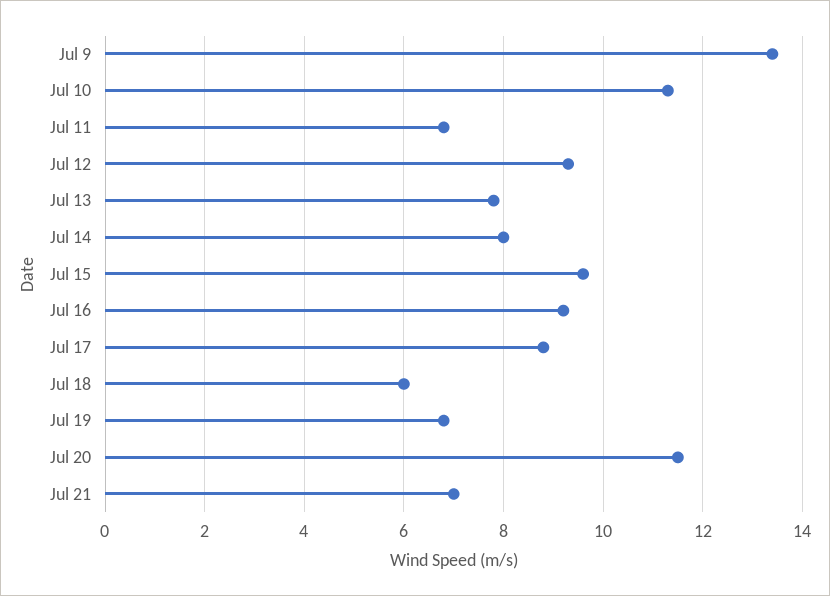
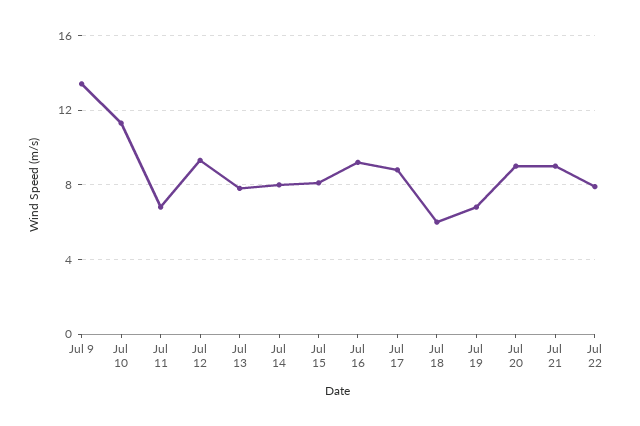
Jul 15: 9.5 -> 8
Jul 20: 11.5 -> 9
Jul 21: 7 -> 9
Jul 22: none -> 8

